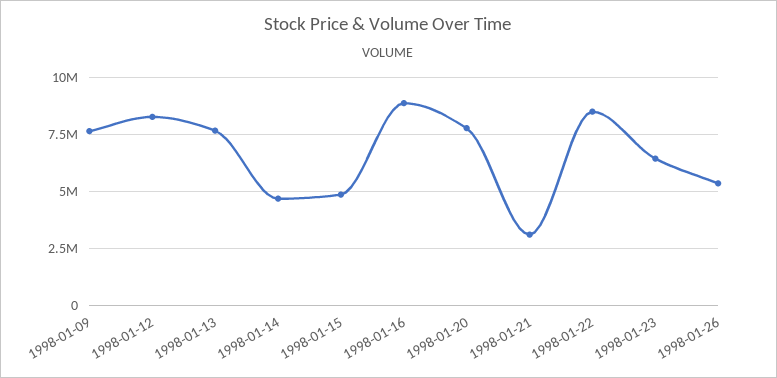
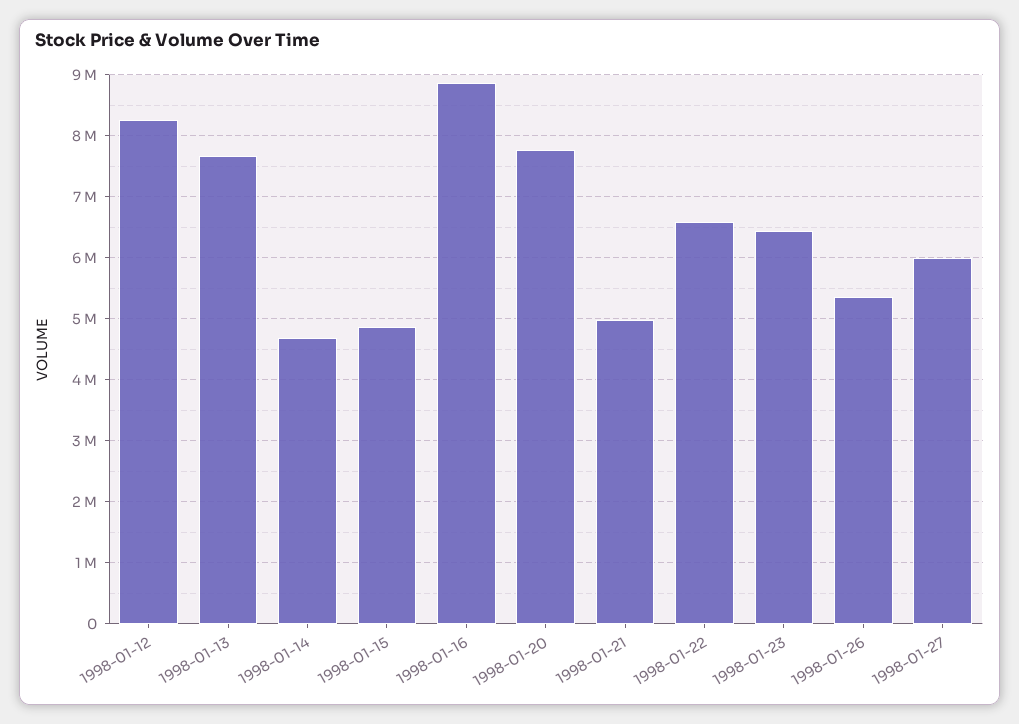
1998-01-09: 7500000 -> none
1998-01-21: 3000000 -> 5000000
1998-01-22: 8500000 -> 6600000
1998-01-27: none -> 6000000

